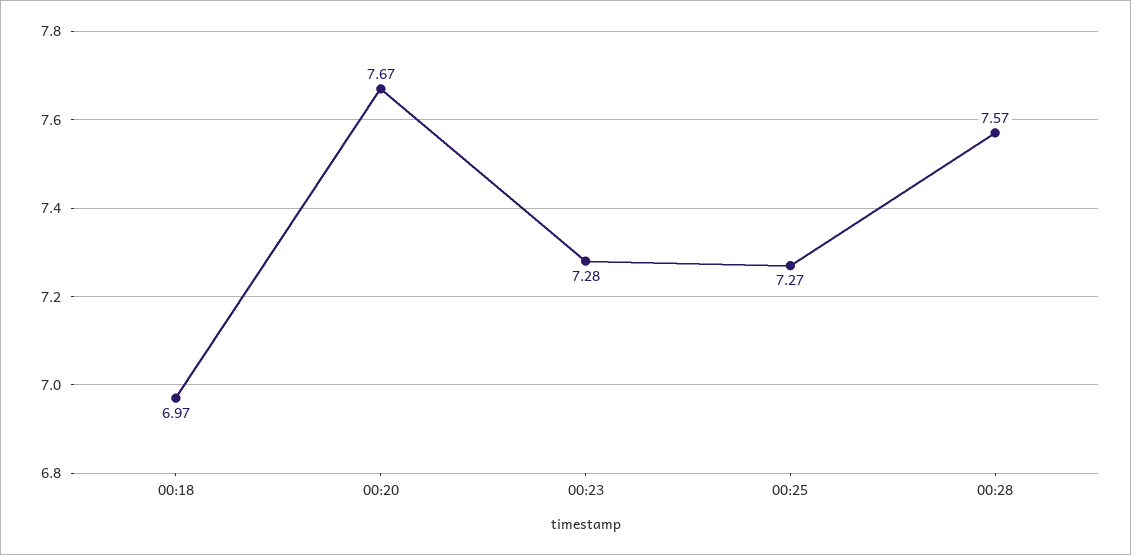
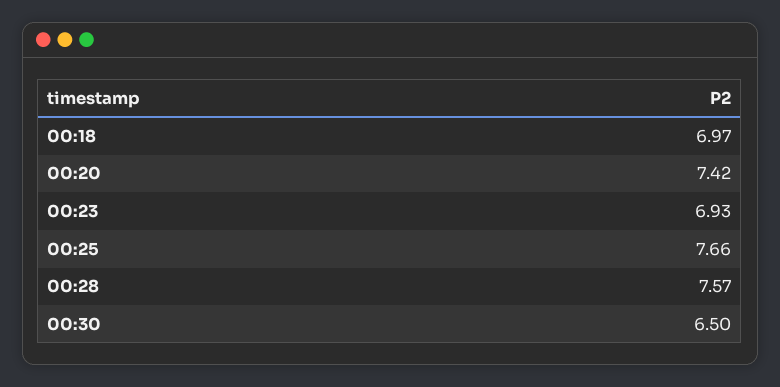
00:20: 7.67 -> 7.42
00:23: 7.28 -> 6.93
00:25: 7.27 -> 7.66
00:30: none -> 6.5

